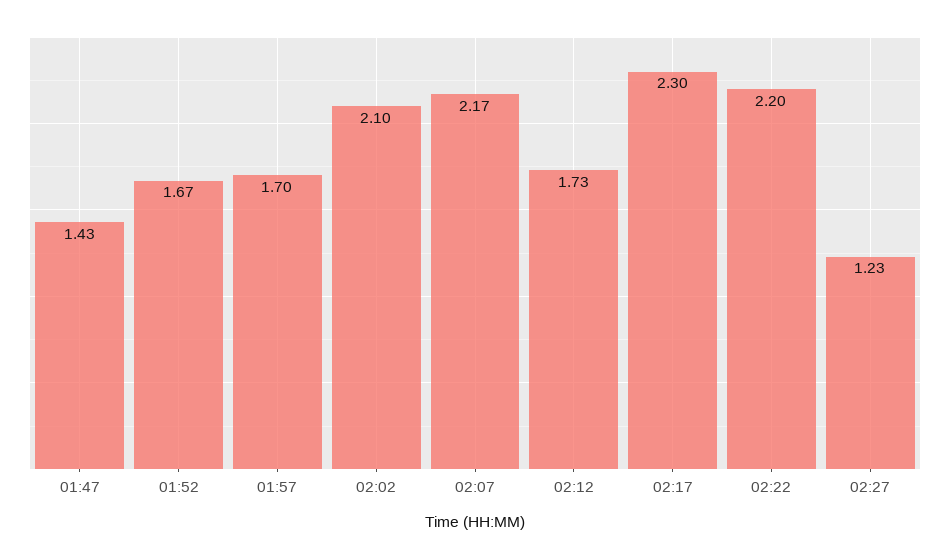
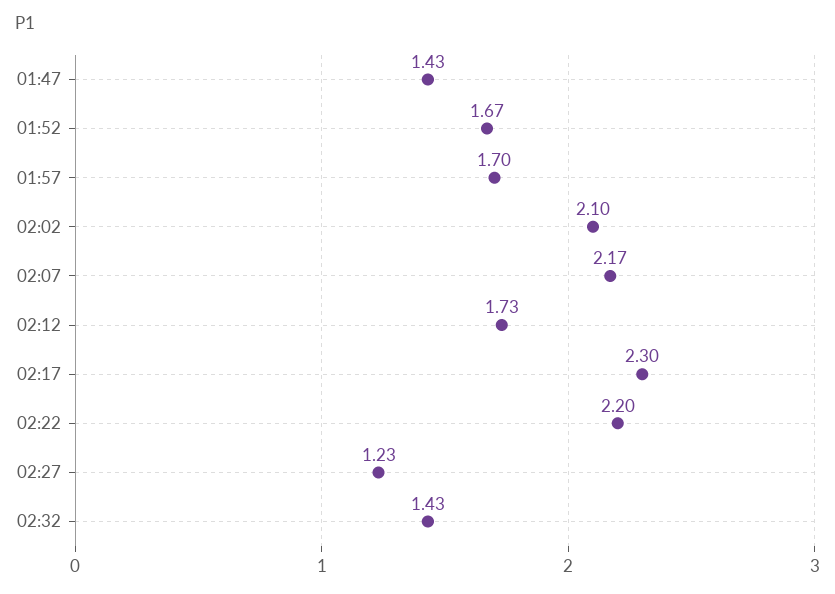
02:32: none -> 1.43

